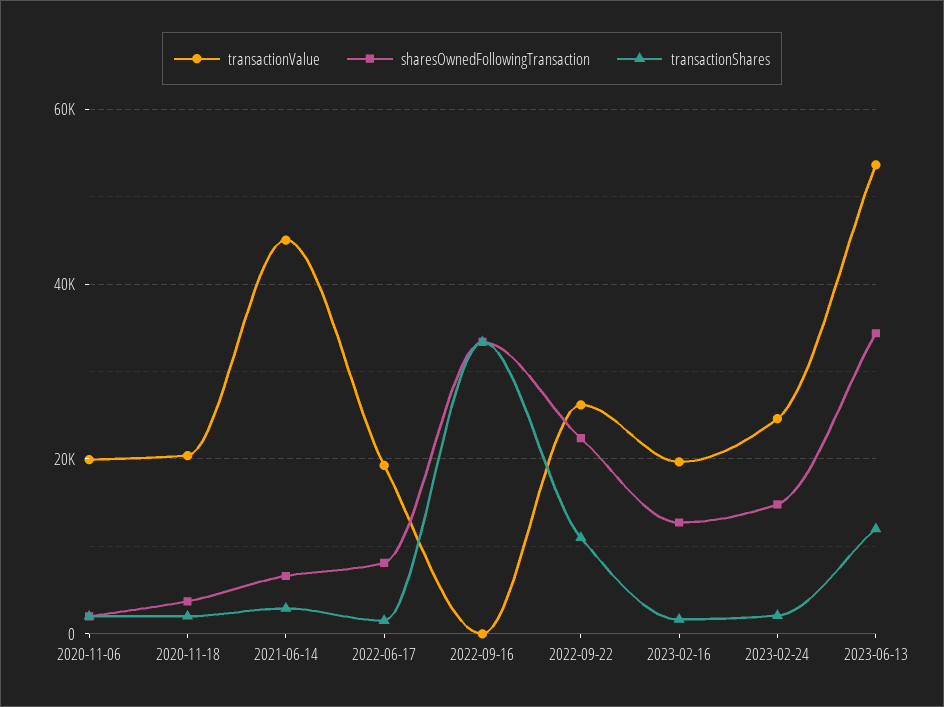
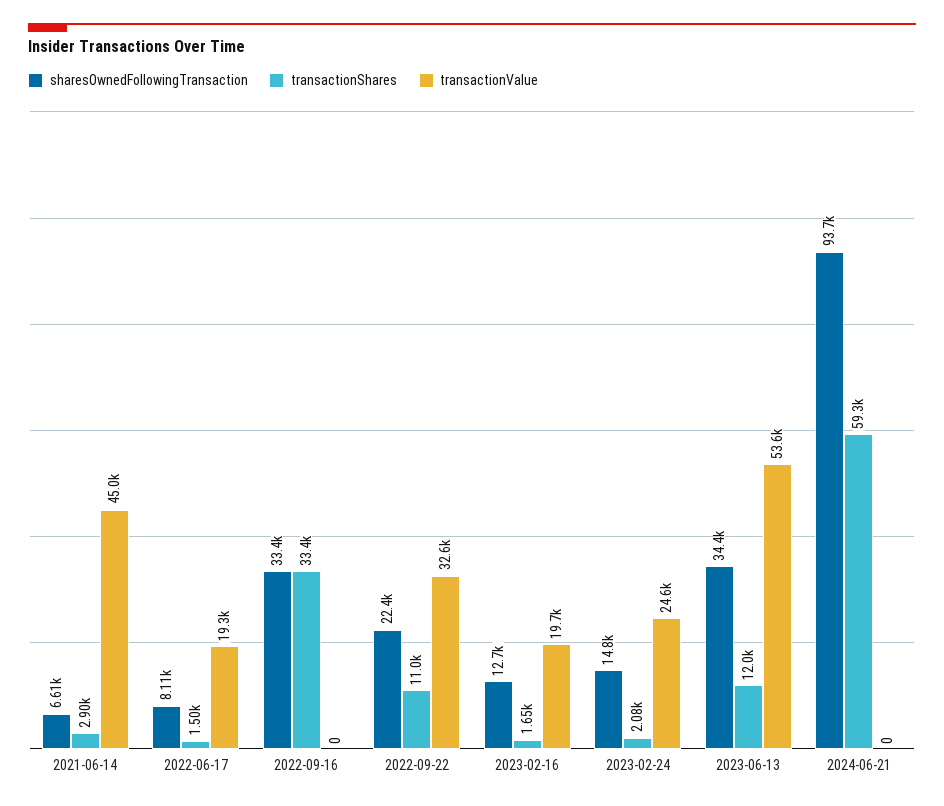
transactionValue, 2020-11-06: 20000 -> none
sharesOwnedFollowingTransaction, 2020-11-06: 2000 -> none
transactionShares, 2020-11-06: 2000 -> none
transactionValue, 2020-11-18: 20000 -> none
sharesOwnedFollowingTransaction, 2020-11-18: 4000 -> none
transactionShares, 2020-11-18: 2000 -> none
transactionValue, 2022-09-22: 26000 -> 32600
sharesOwnedFollowingTransaction, 2024-06-21: none -> 93700
transactionShares, 2024-06-21: none -> 59300
transactionValue, 2024-06-21: none -> 0

